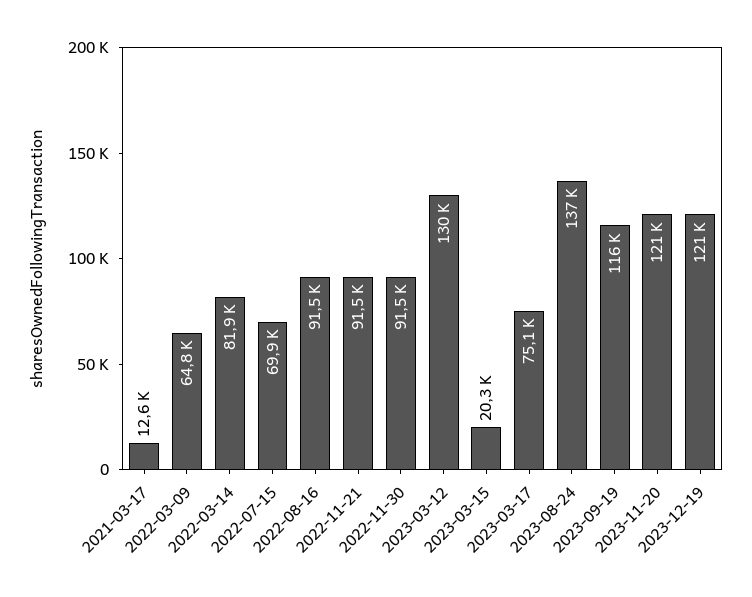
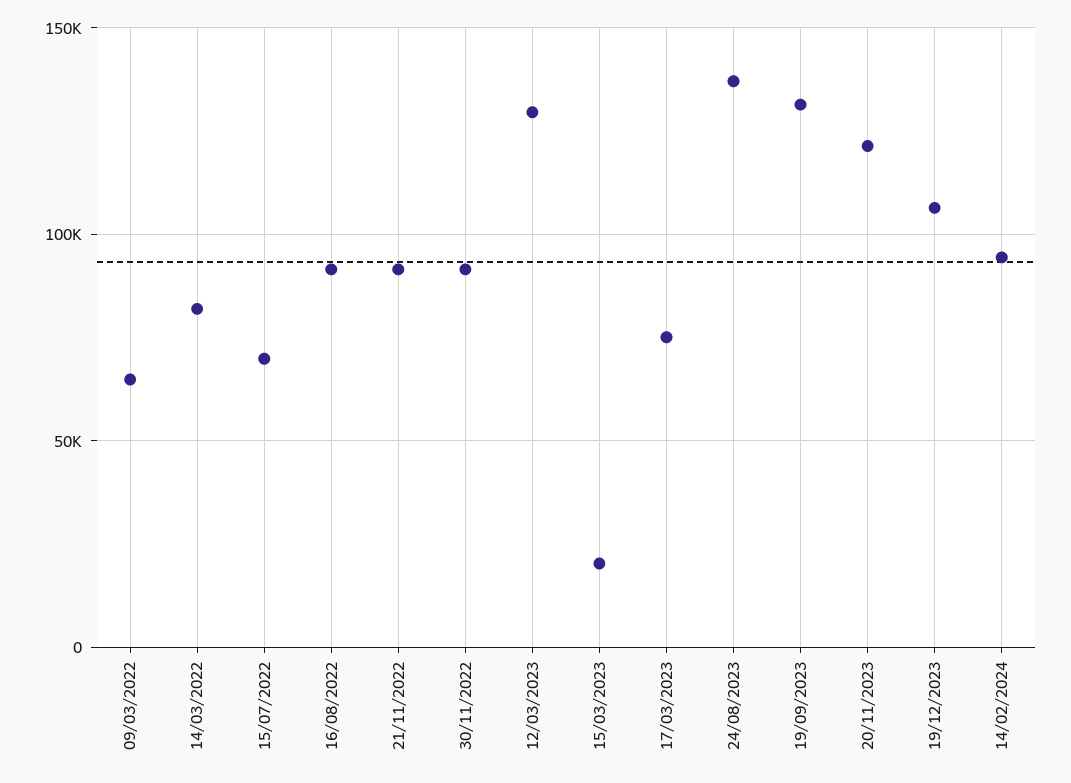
2021-03-17: 12600 -> none
2023-09-19: 116000 -> 130000
2023-12-19: 121000 -> 105000
14/02/2024: none -> 95000

